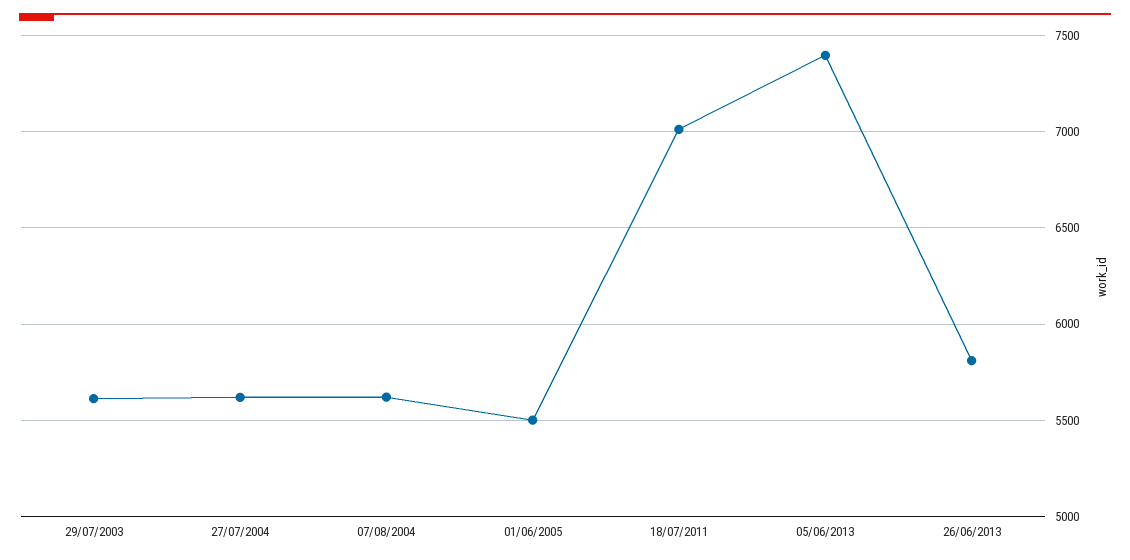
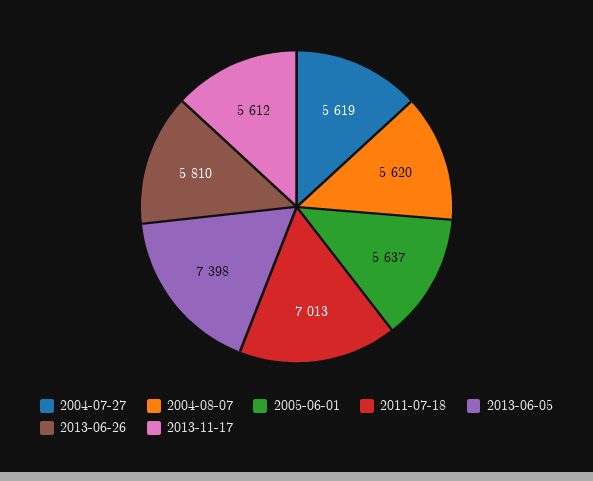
29/07/2003: 5600 -> none
01/06/2005: 5500 -> 5637
2013-11-17: none -> 5612

